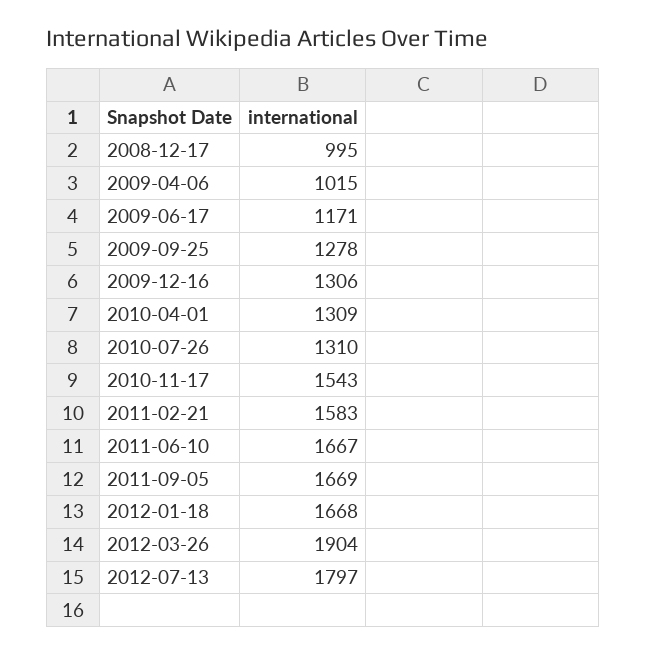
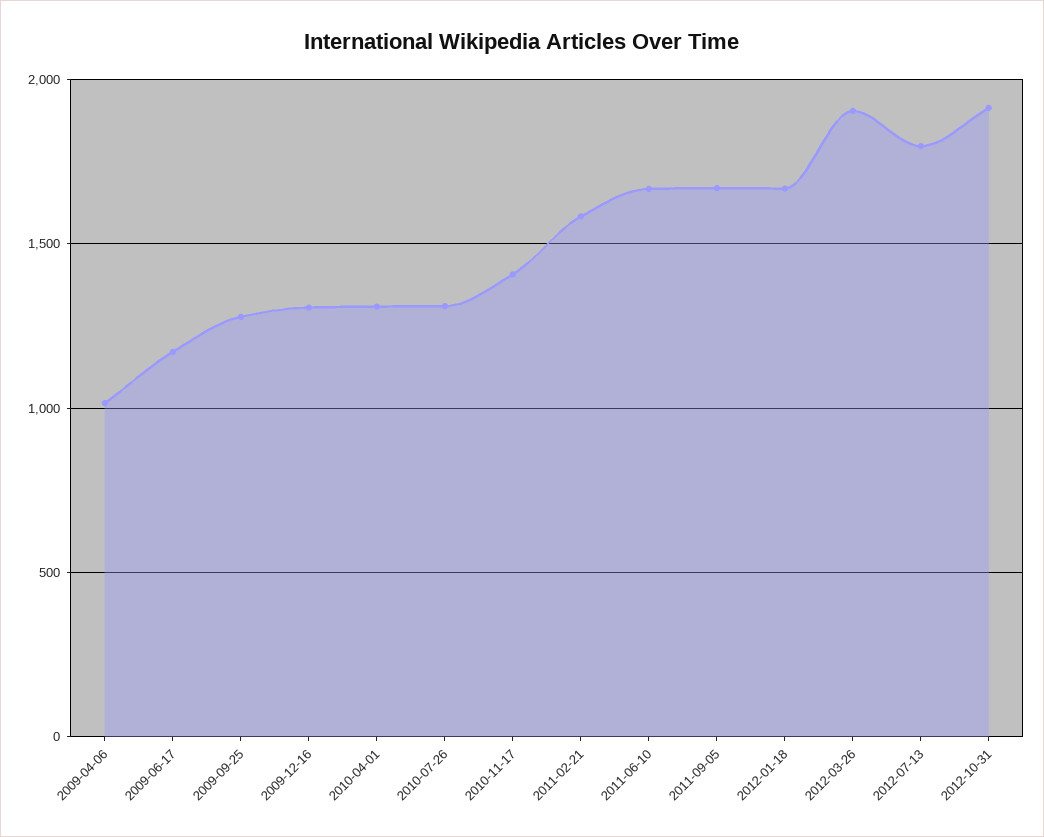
2008-12-17: 995 -> none
2010-11-17: 1543 -> 1400
2012-10-31: none -> 1900

